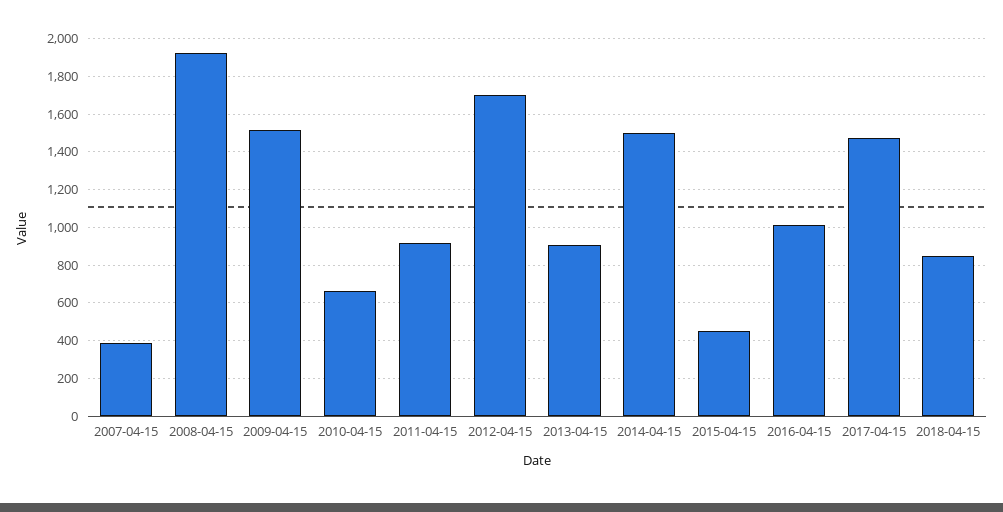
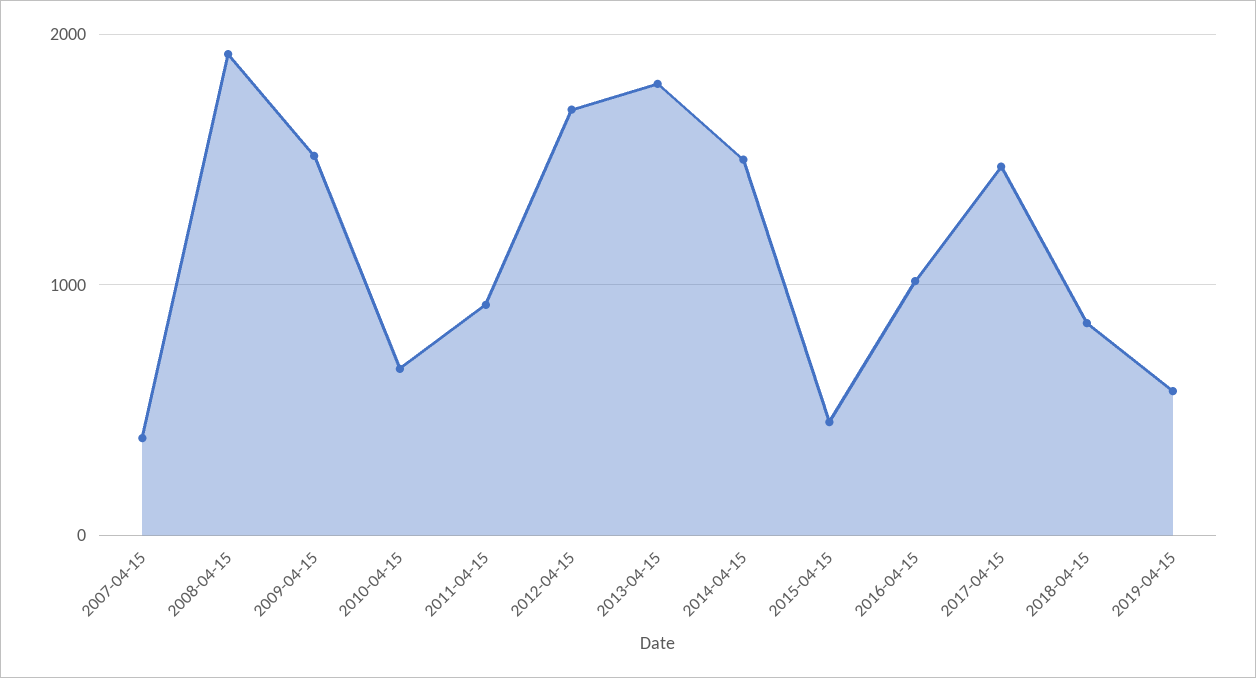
2013-04-15: 900 -> 1800
2019-04-15: none -> 600

